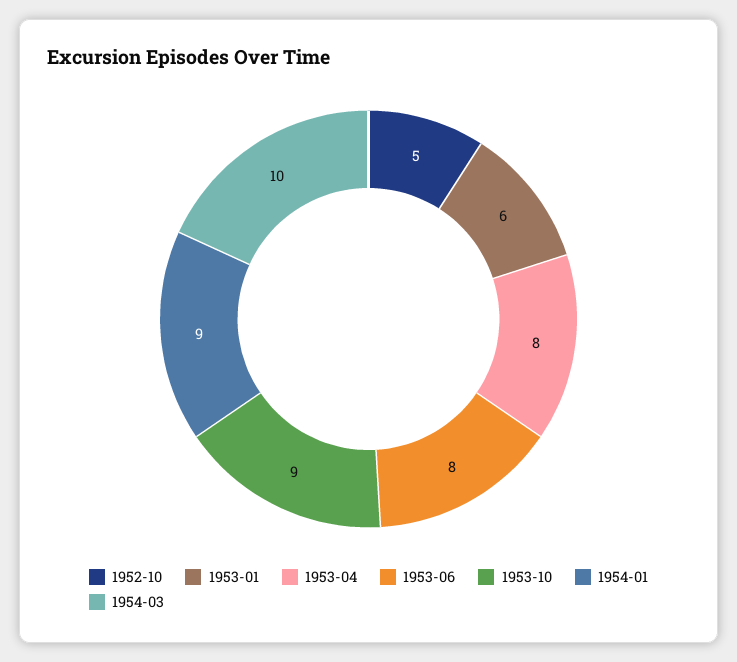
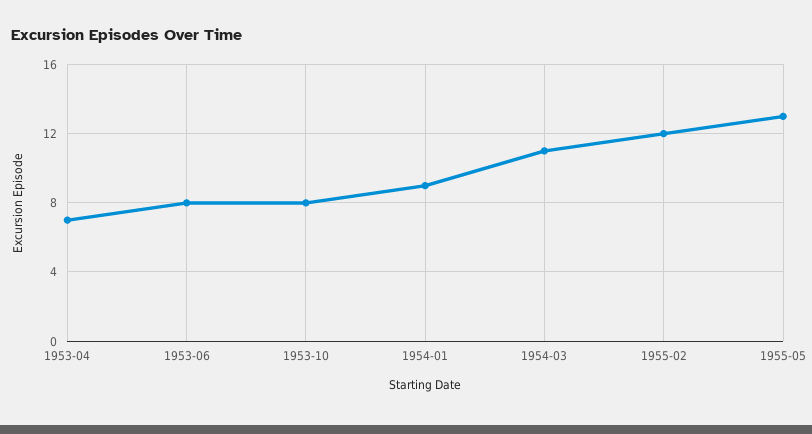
1952-10: 5 -> none
1953-01: 6 -> none
1953-04: 8 -> 7
1953-10: 9 -> 8
1954-03: 10 -> 11
1955-02: none -> 12
1955-05: none -> 13

